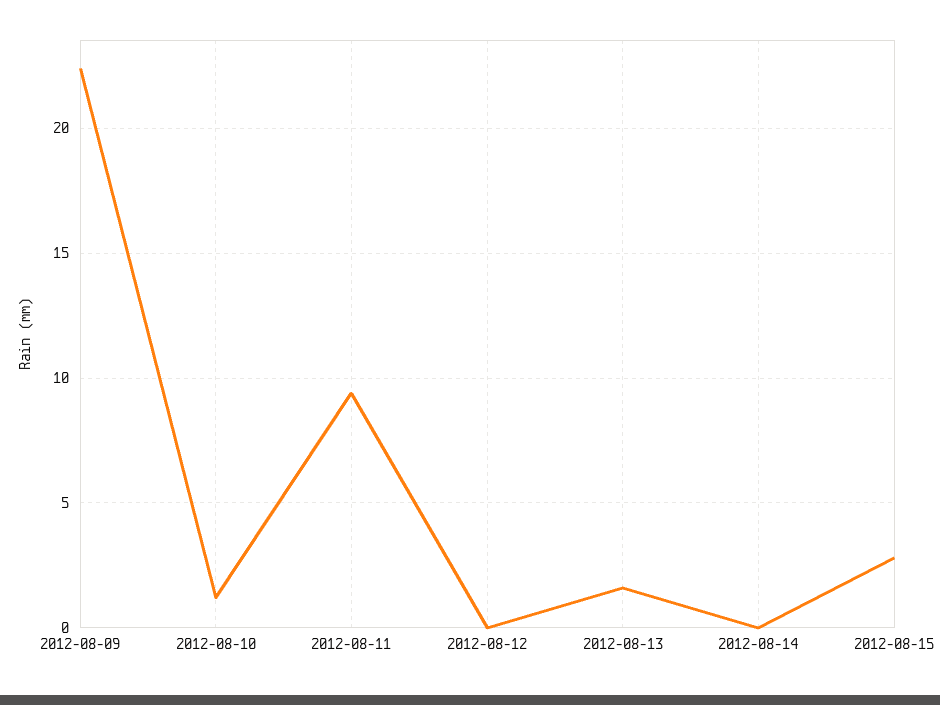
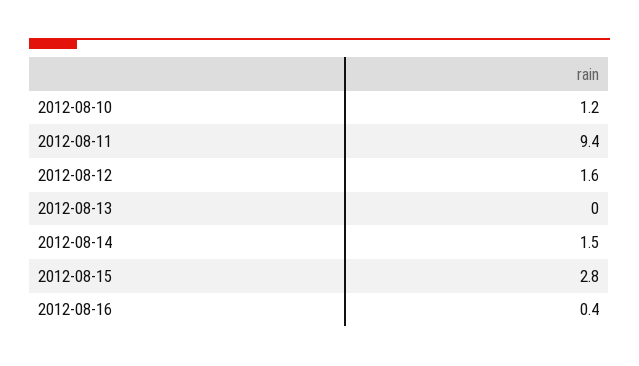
2012-08-09: 22.5 -> none
2012-08-12: 0 -> 1.6
2012-08-13: 1.5 -> 0
2012-08-14: 0 -> 1.5
2012-08-16: none -> 0.4

